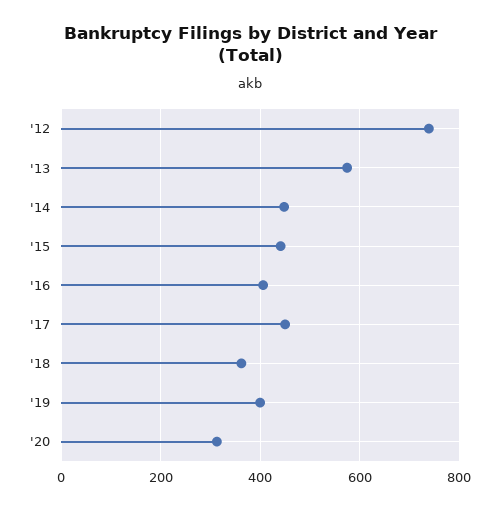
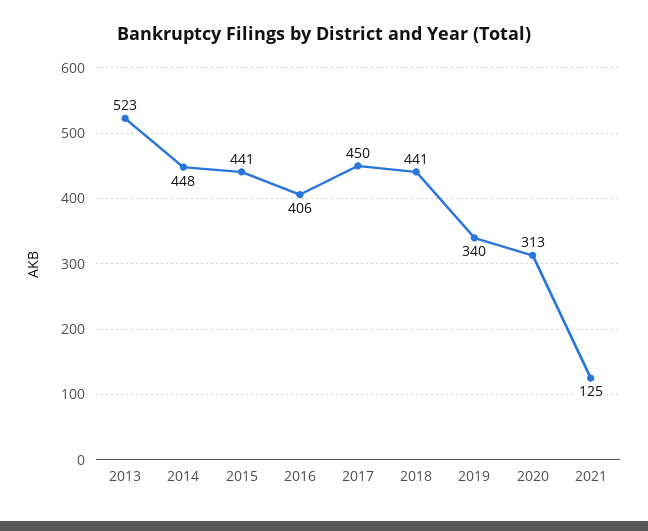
'12: 740 -> none
'13: 580 -> 523
'18: 360 -> 441
'19: 400 -> 340
2021: none -> 125

